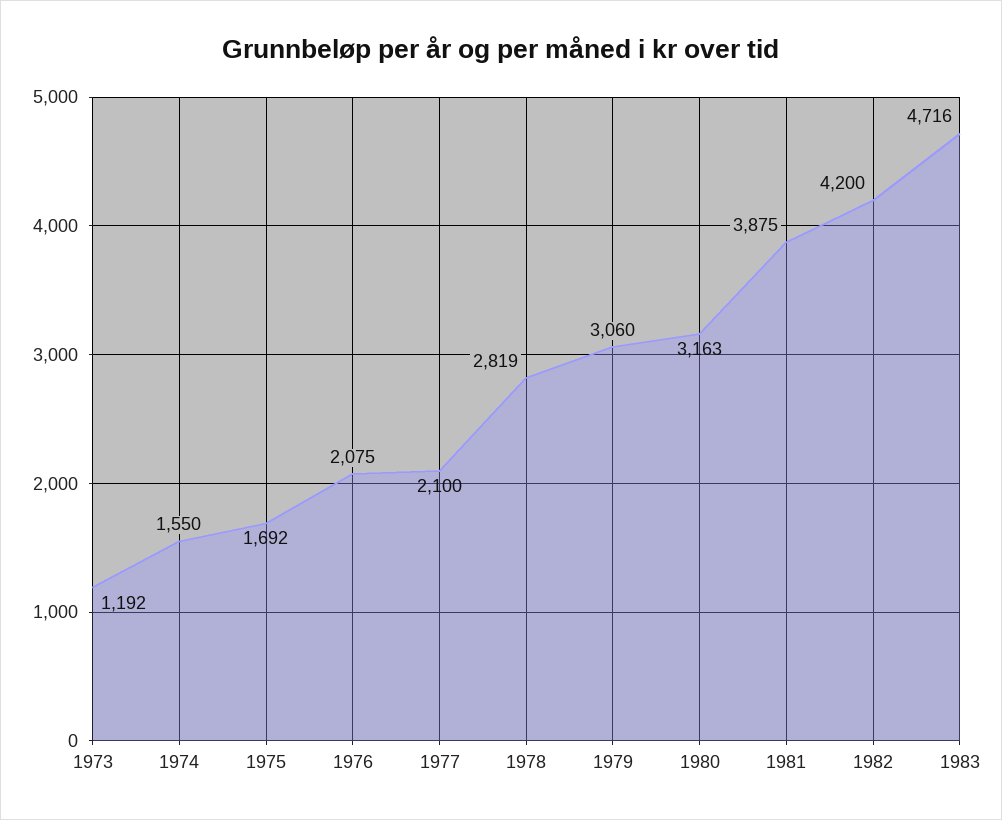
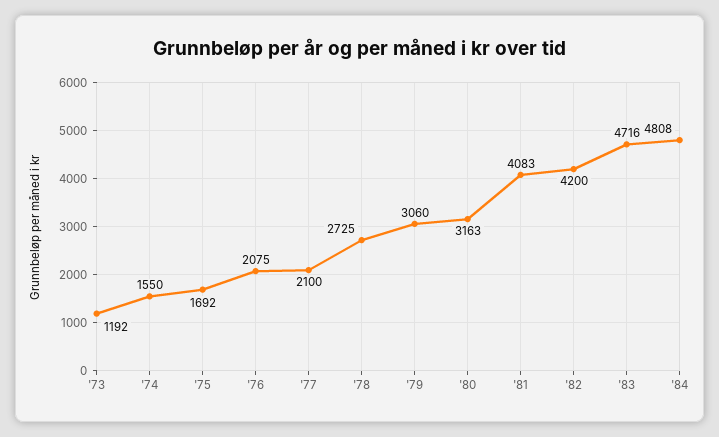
1978: 2819 -> 2725
1981: 3875 -> 4083
'84: none -> 4808

